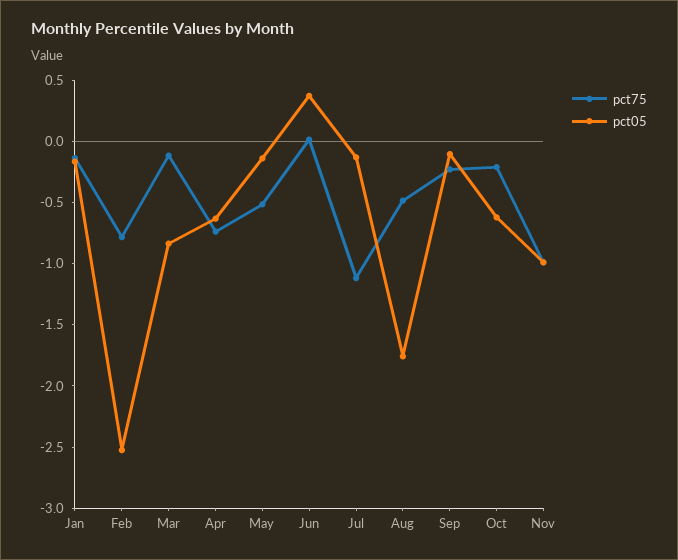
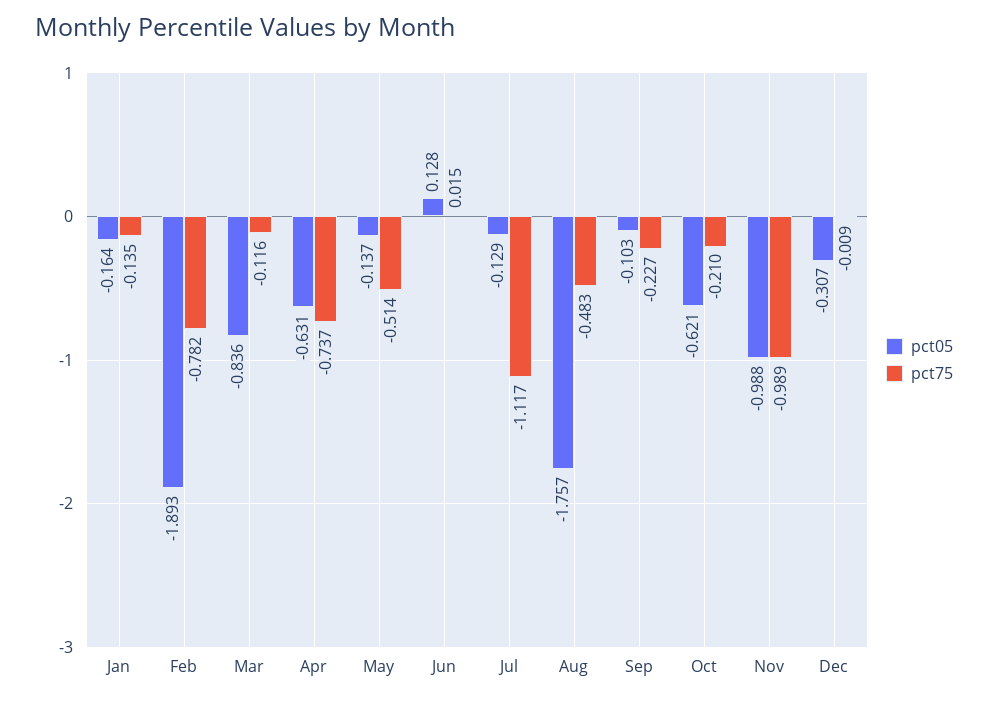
pct05, Feb: -2.5 -> -1.893
pct05, Jun: 0.4 -> 0.128
pct05, Dec: none -> -0.307
pct75, Dec: none -> -0.009

